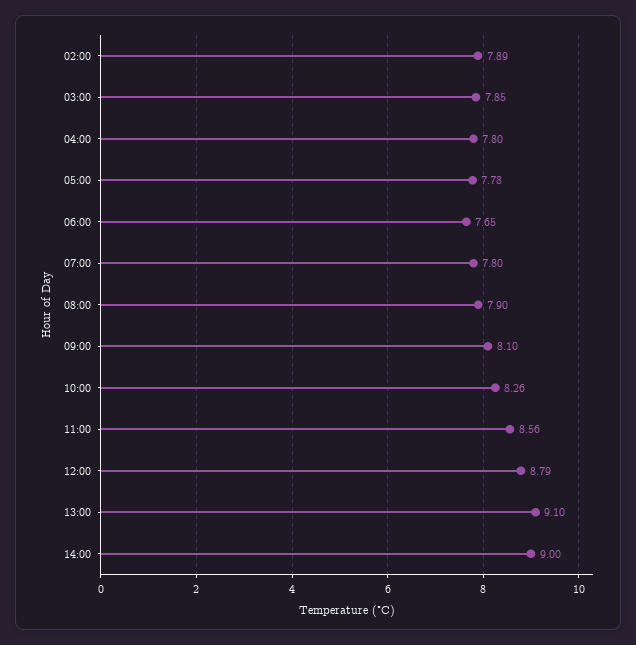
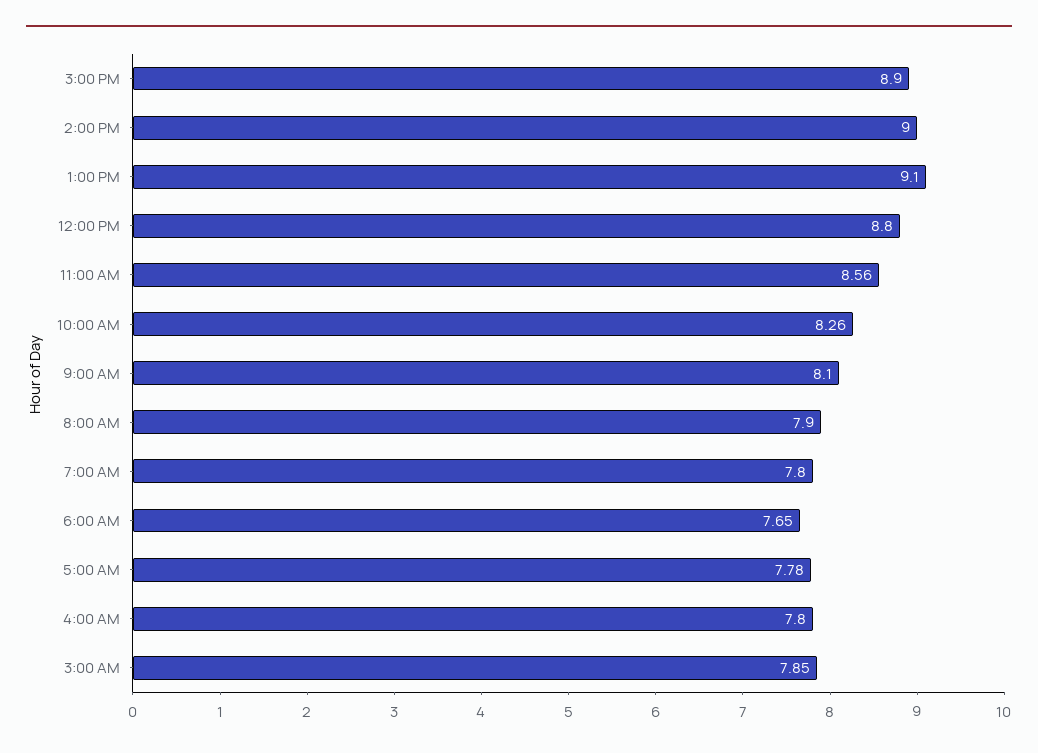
02:00: 7.89 -> none
12:00: 8.79 -> 8.8
3:00 PM: none -> 8.9

